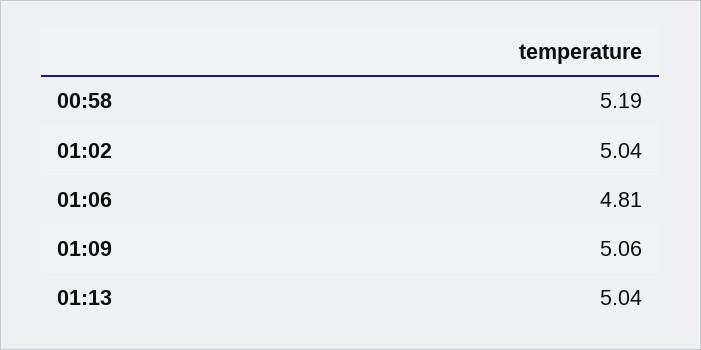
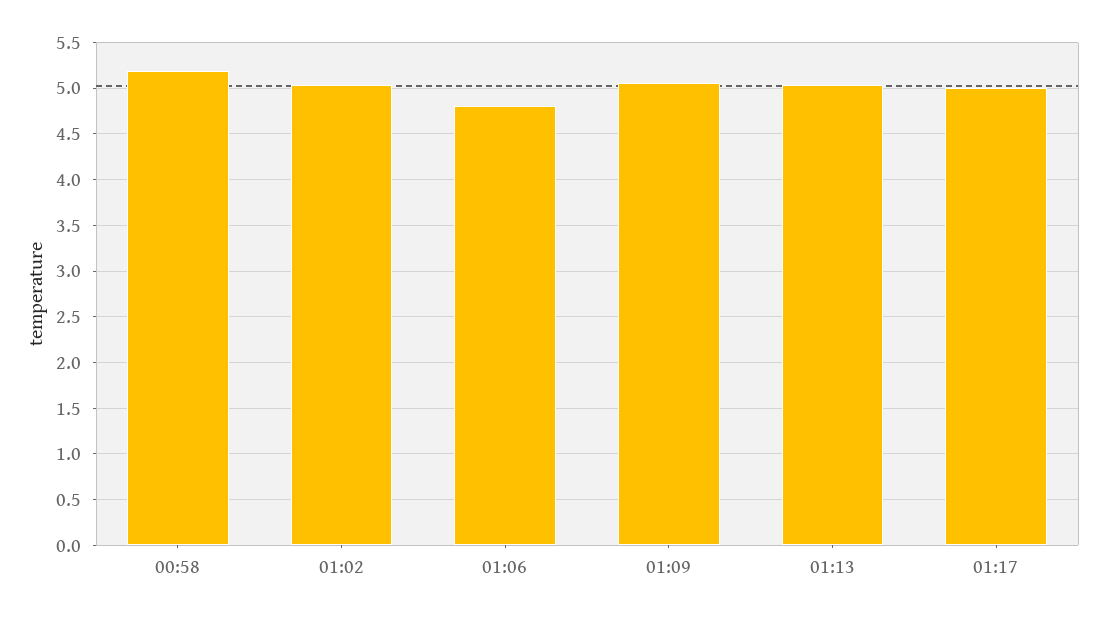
01:17: none -> 5

